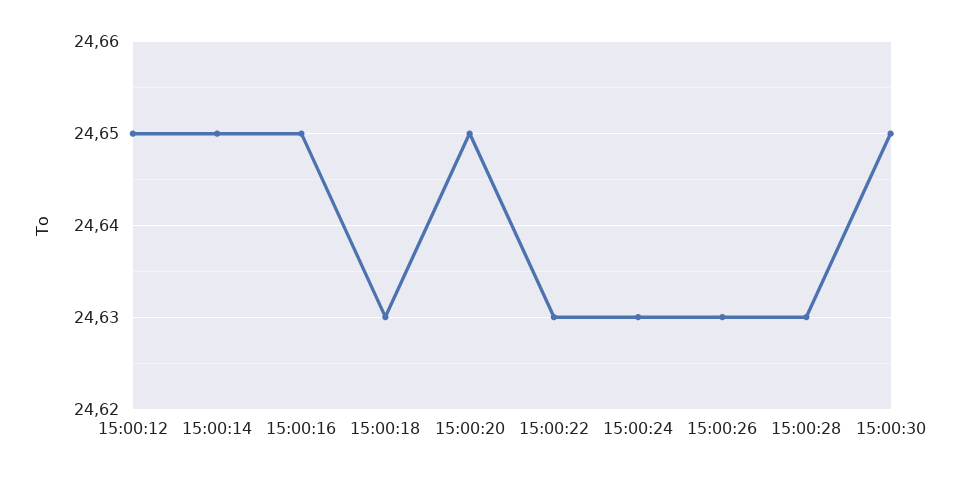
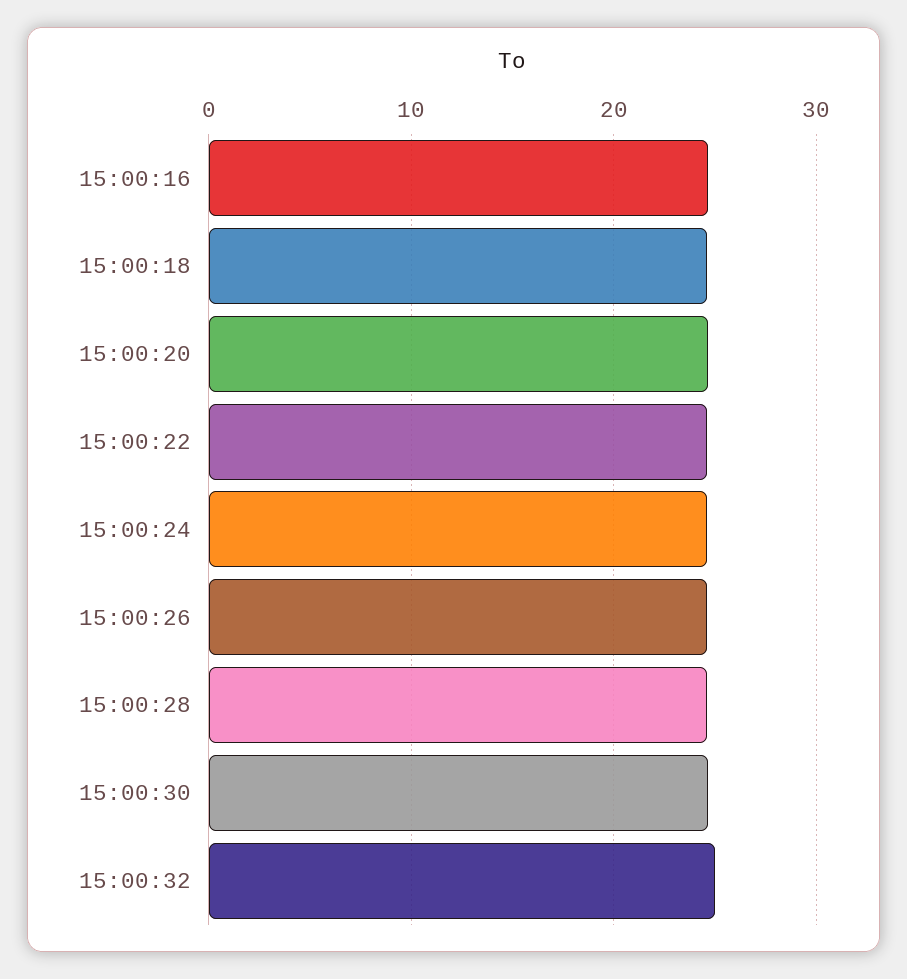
15:00:12: 24.65 -> none
15:00:14: 24.65 -> none
15:00:32: none -> 25

